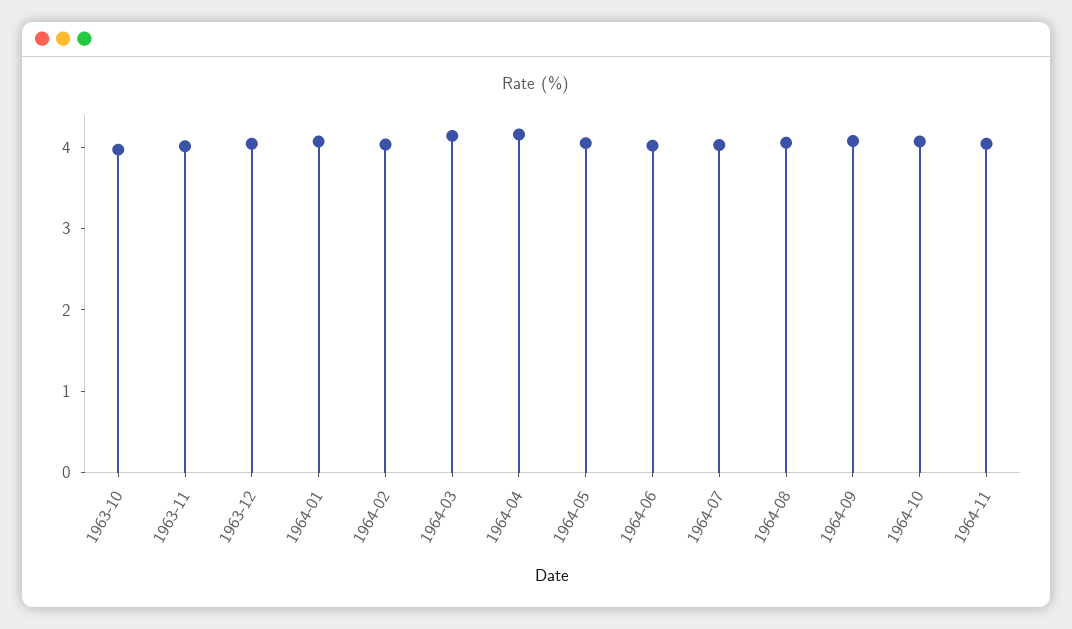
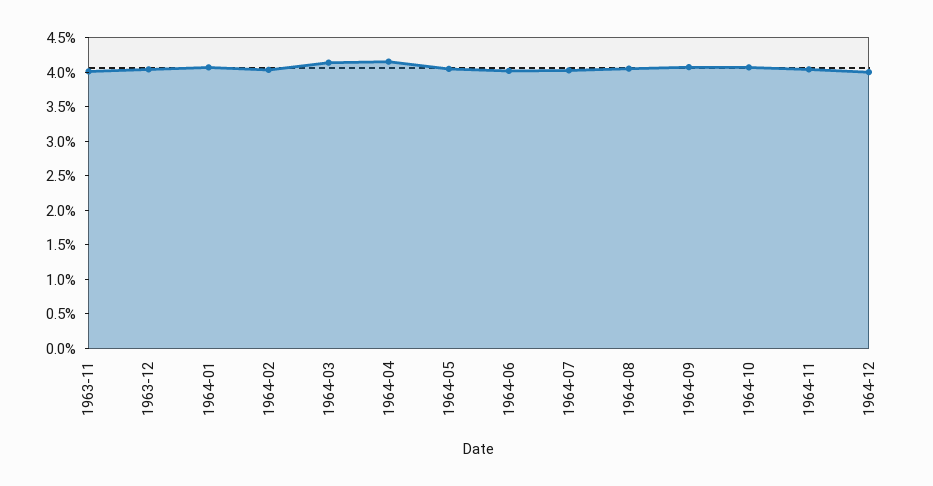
1963-10: 4 -> none
1964-12: none -> 4

